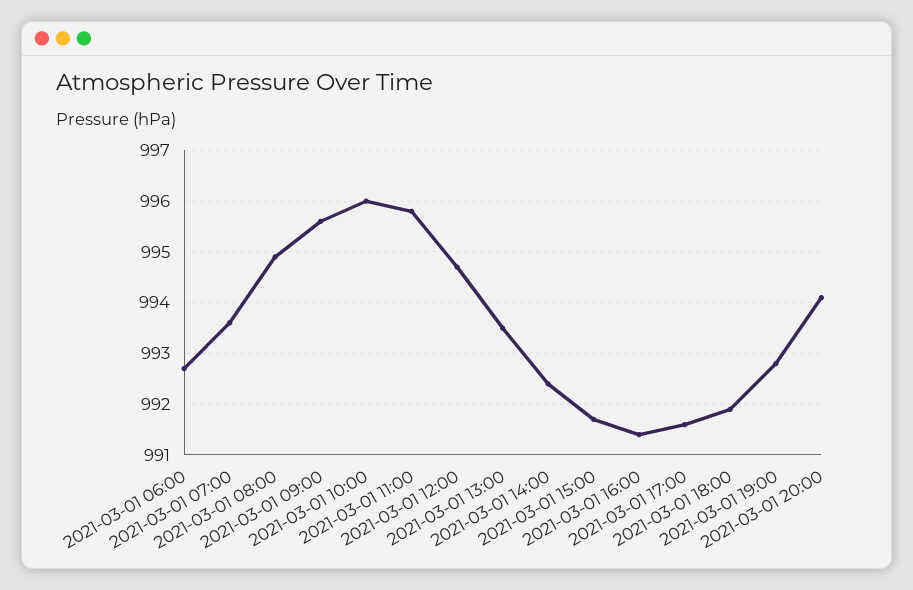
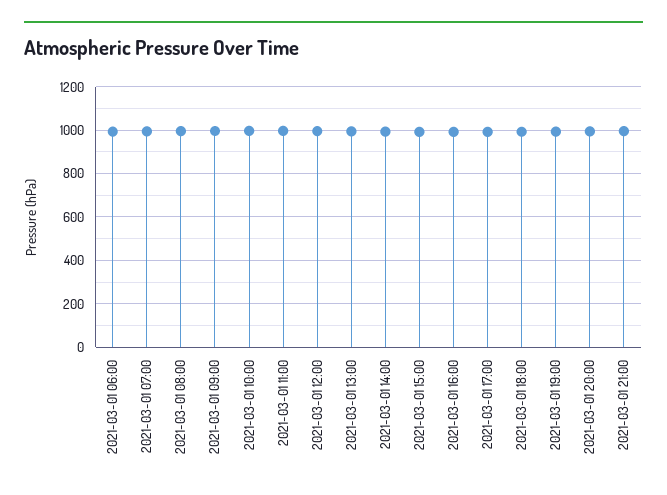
2021-03-01 21:00: none -> 1000

